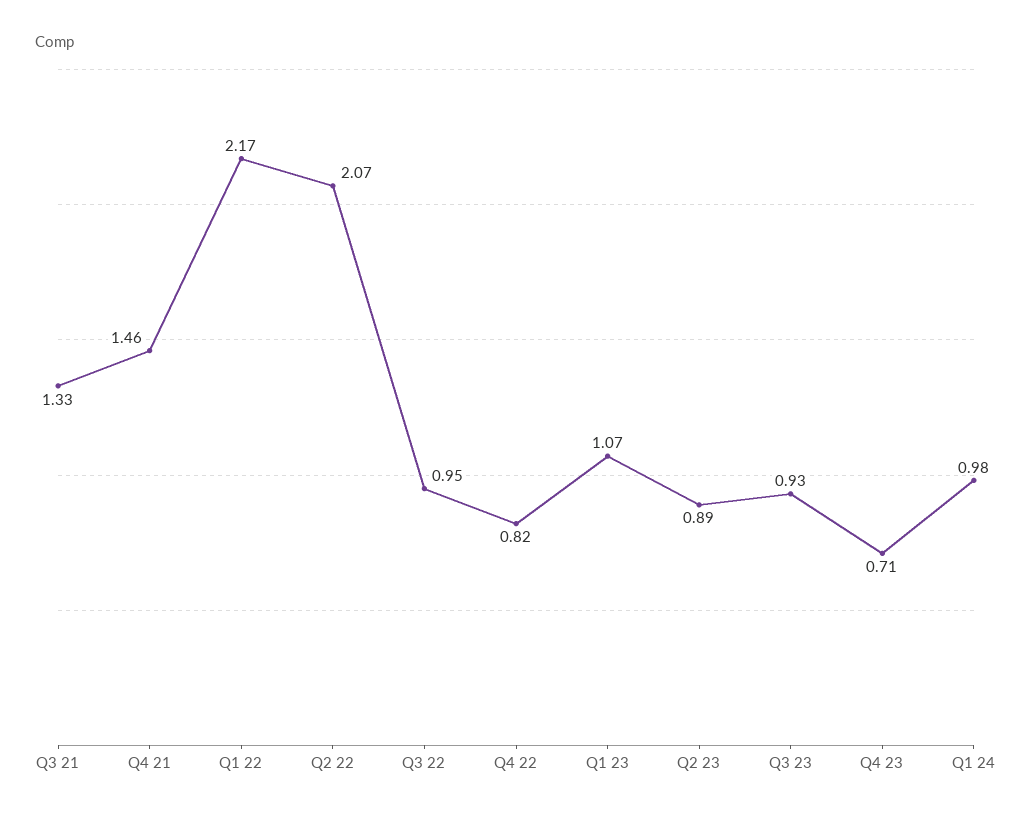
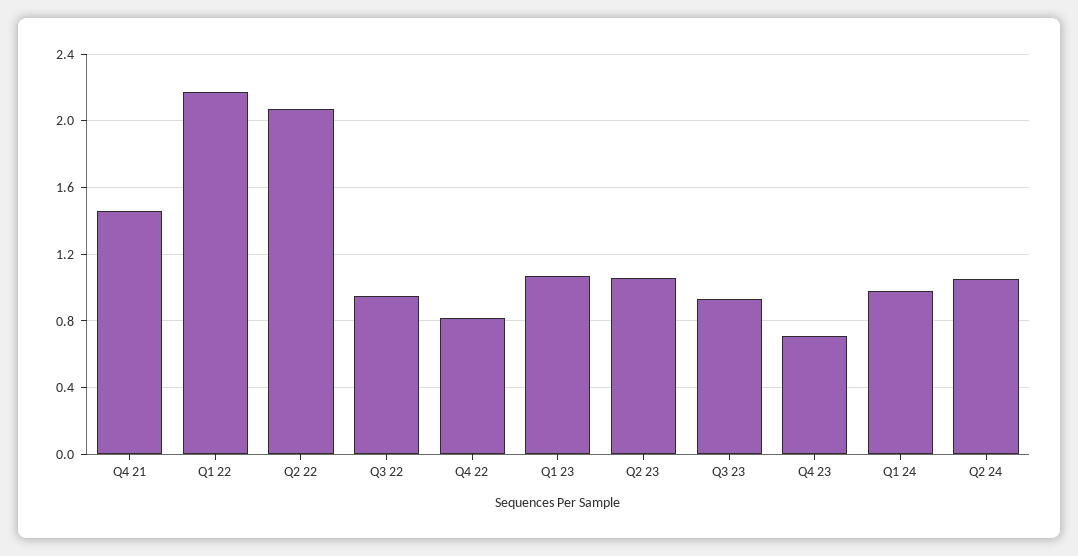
Q3 21: 1.33 -> none
Q2 23: 0.89 -> 1.05
Q2 24: none -> 1.05

